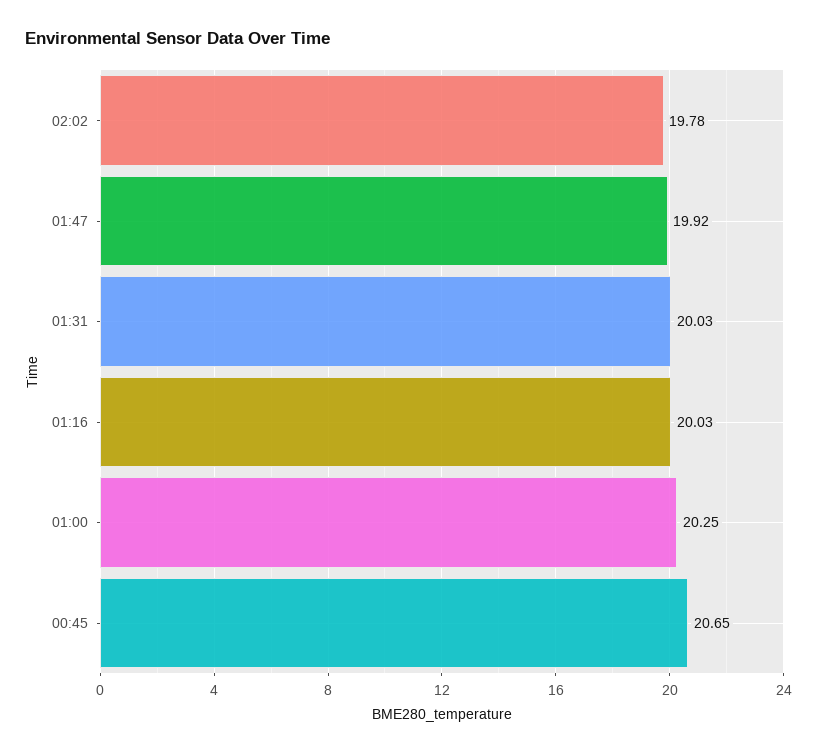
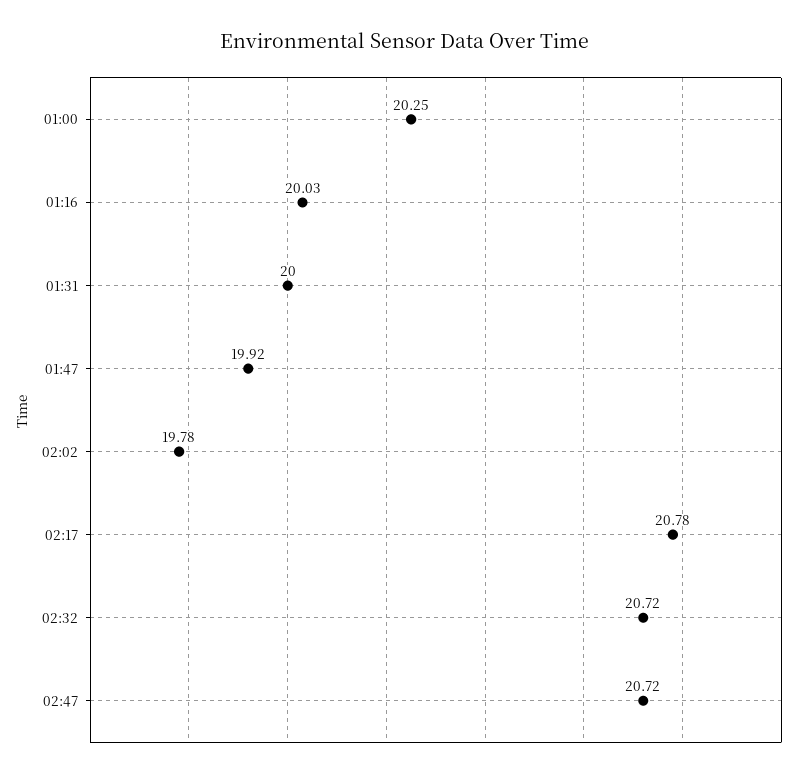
01:31: 20.03 -> 20
00:45: 20.65 -> none
02:17: none -> 20.78
02:32: none -> 20.72
02:47: none -> 20.72

